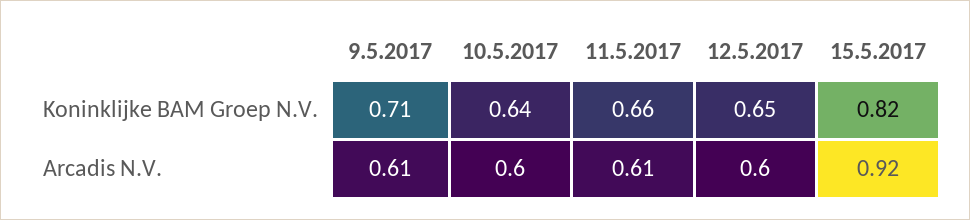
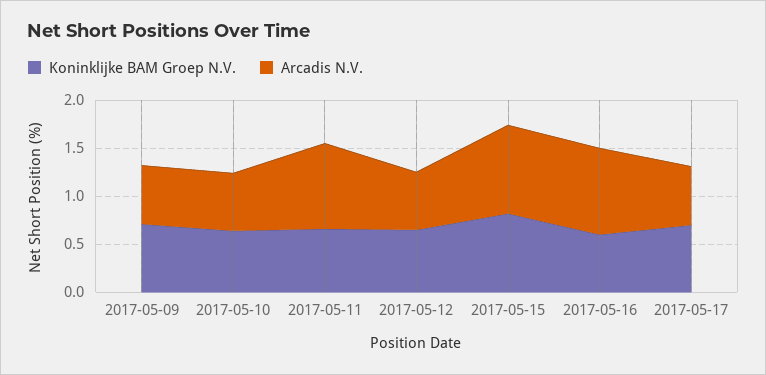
Arcadis N.V., 11.5.2017: 0.61 -> 0.9
Koninklijke BAM Groep N.V., 2017-05-16: none -> 0.6
Arcadis N.V., 2017-05-16: none -> 0.9
Koninklijke BAM Groep N.V., 2017-05-17: none -> 0.7
Arcadis N.V., 2017-05-17: none -> 0.6

